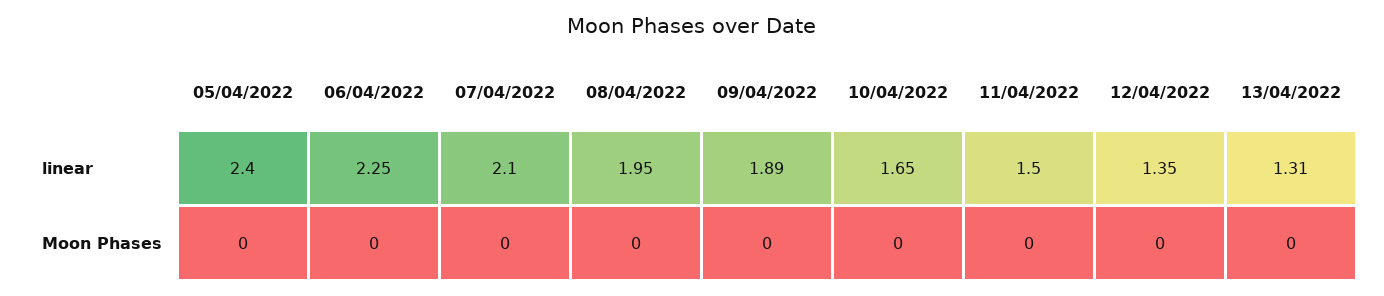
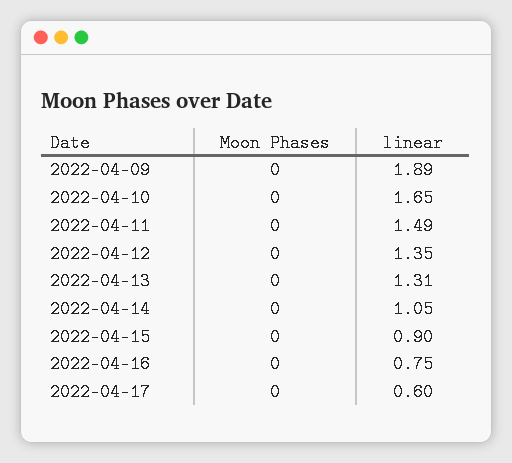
05/04/2022, linear: 2.4 -> none
06/04/2022, linear: 2.25 -> none
07/04/2022, linear: 2.1 -> none
08/04/2022, linear: 1.95 -> none
11/04/2022, linear: 1.5 -> 1.49
05/04/2022, Moon Phases: 0 -> none
06/04/2022, Moon Phases: 0 -> none
07/04/2022, Moon Phases: 0 -> none
08/04/2022, Moon Phases: 0 -> none
2022-04-14, Moon Phases: none -> 0
2022-04-14, linear: none -> 1.05
2022-04-15, Moon Phases: none -> 0
2022-04-15, linear: none -> 0.9
2022-04-16, Moon Phases: none -> 0
2022-04-16, linear: none -> 0.75
2022-04-17, Moon Phases: none -> 0
2022-04-17, linear: none -> 0.6

